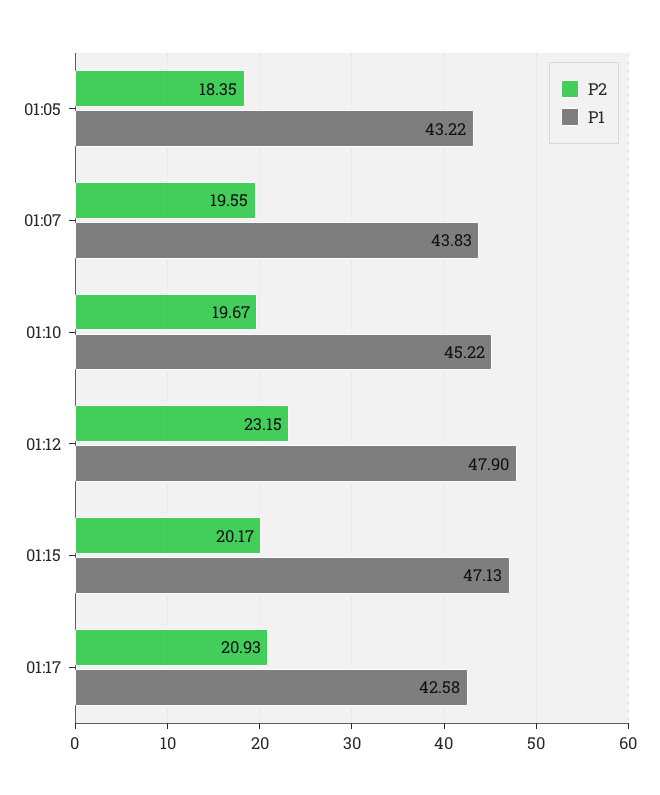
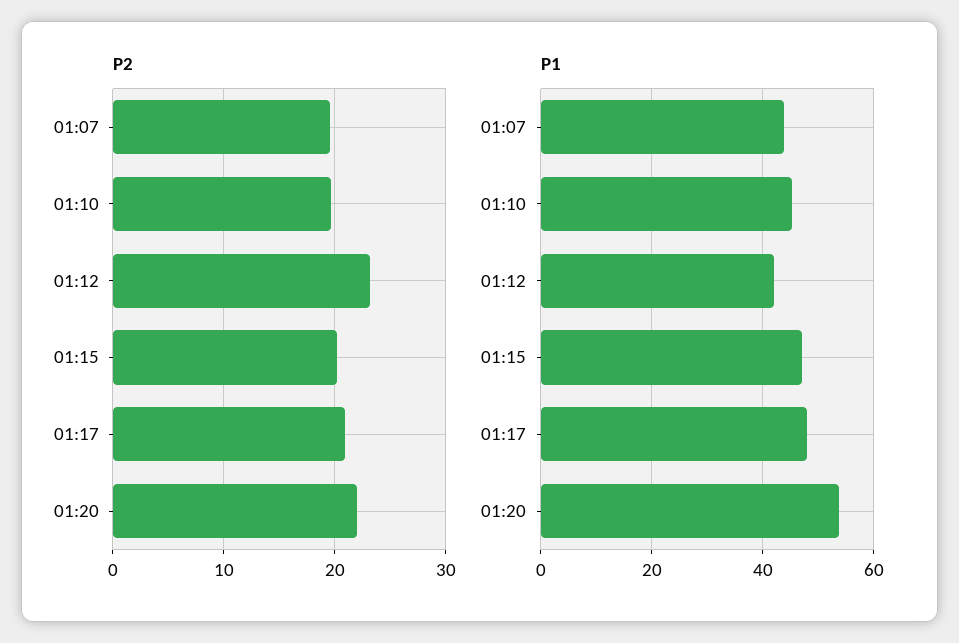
P2, 01:05: 18.35 -> none
P1, 01:05: 43.22 -> none
P1, 01:12: 47.9 -> 42
P1, 01:17: 42.58 -> 48
P2, 01:20: none -> 22
P1, 01:20: none -> 54

